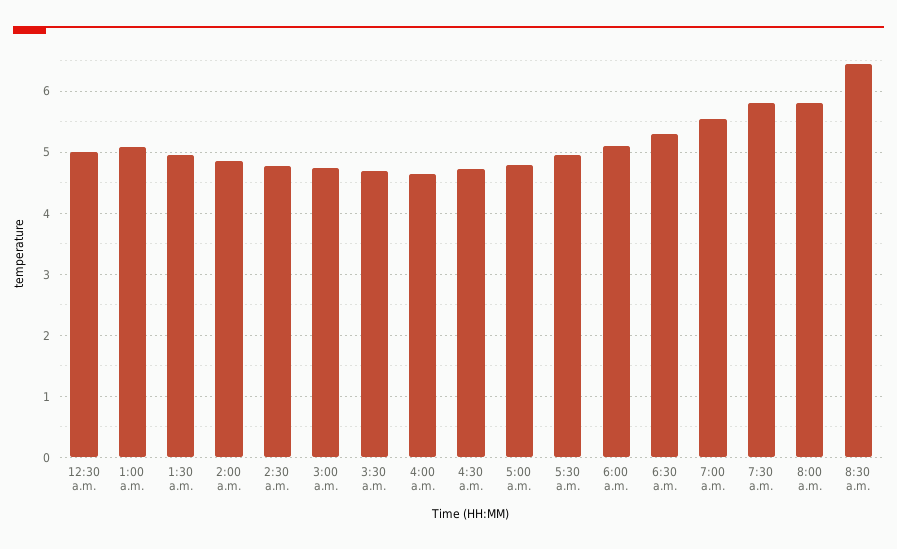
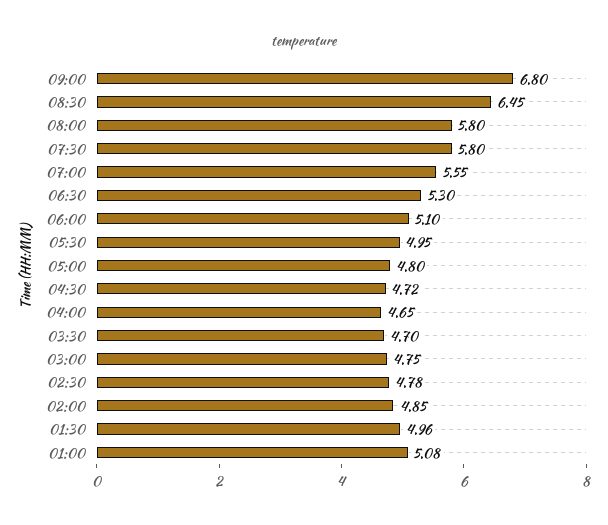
12:30 a.m.: 5 -> none
09:00: none -> 6.8

